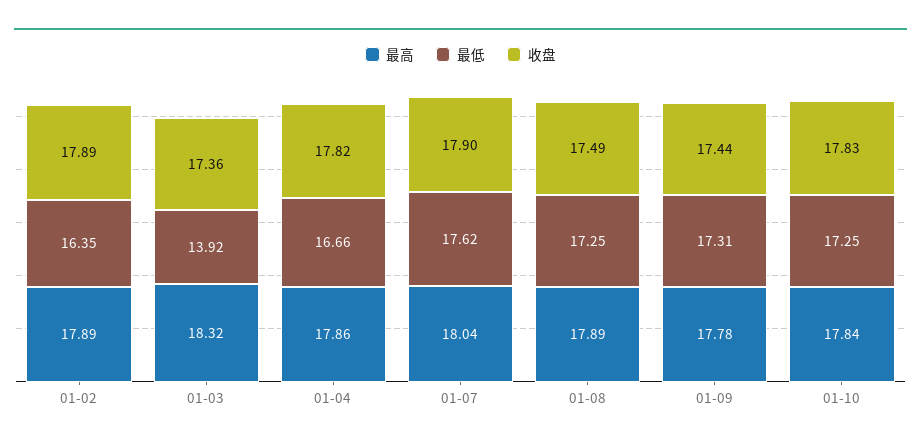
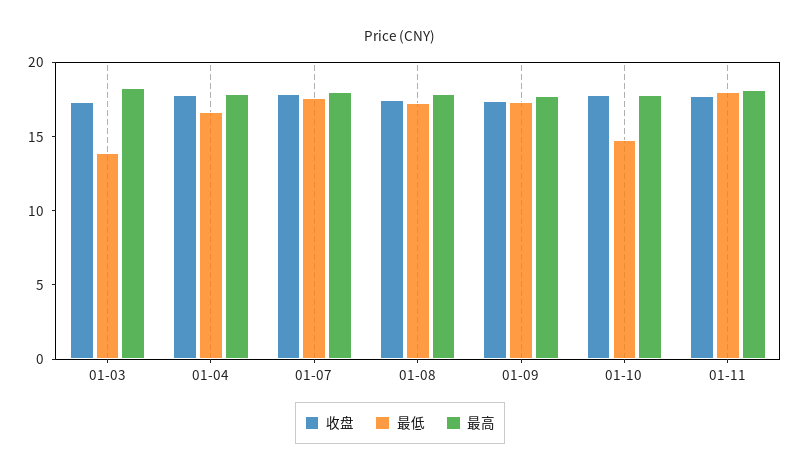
最高, 01-02: 17.89 -> none
最低, 01-02: 16.35 -> none
收盘, 01-02: 17.89 -> none
最低, 01-10: 17.25 -> 15
收盘, 01-11: none -> 18
最低, 01-11: none -> 18
最高, 01-11: none -> 18

